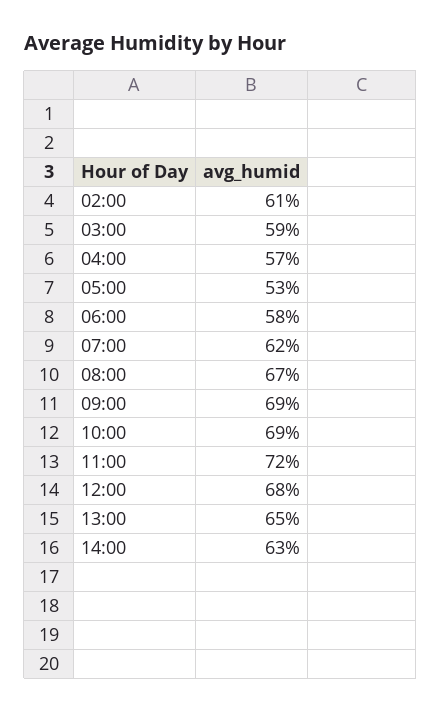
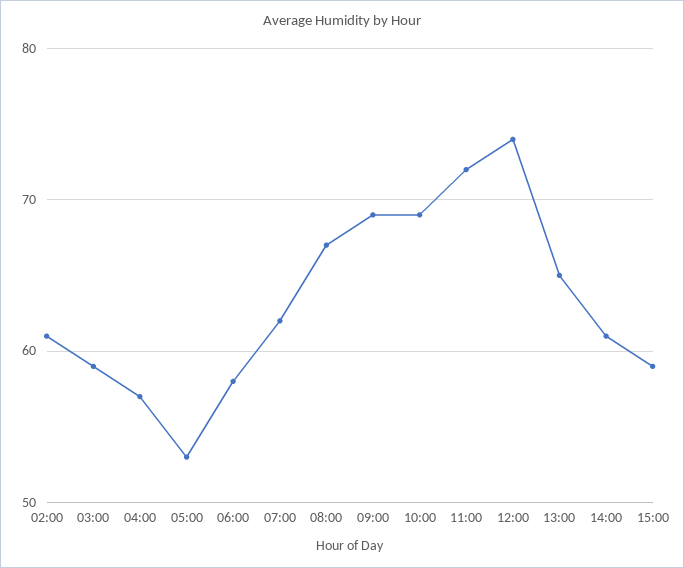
12:00: 68 -> 74
14:00: 63 -> 61
15:00: none -> 59

